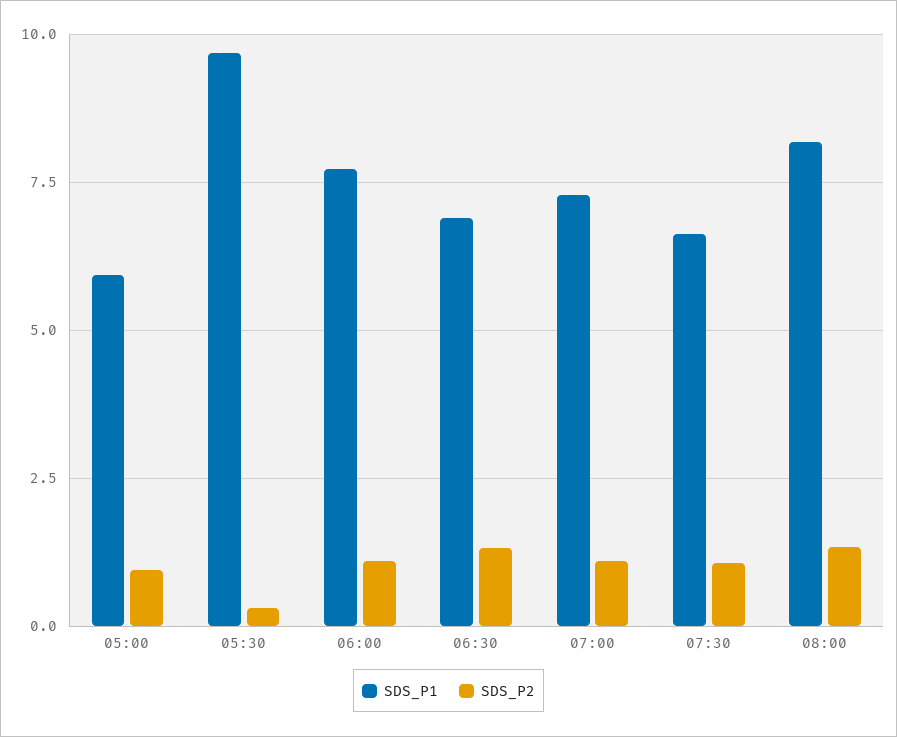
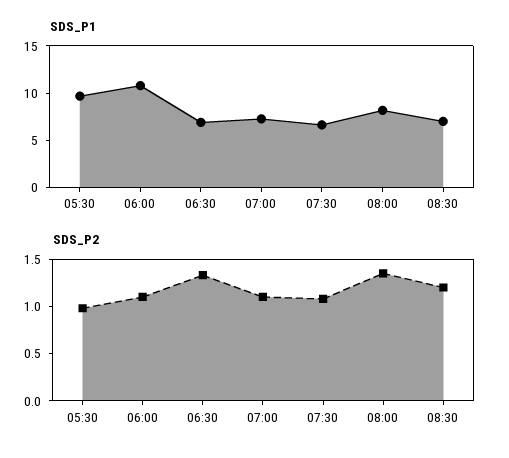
SDS_P1, 05:00: 6 -> none
SDS_P2, 05:00: 1 -> none
SDS_P2, 05:30: 0.25 -> 1
SDS_P1, 06:00: 7.75 -> 11
SDS_P1, 08:30: none -> 7
SDS_P2, 08:30: none -> 1.2

